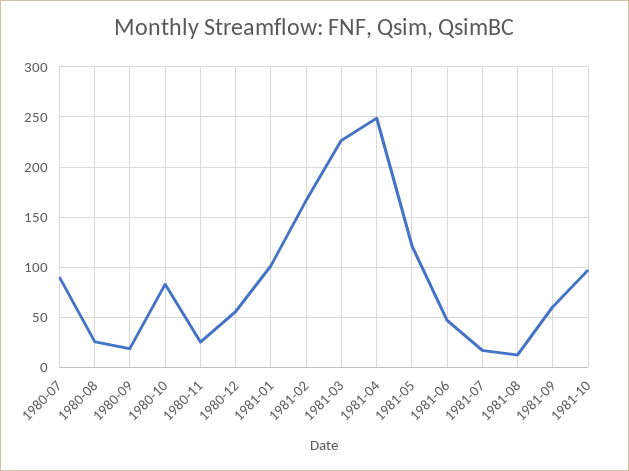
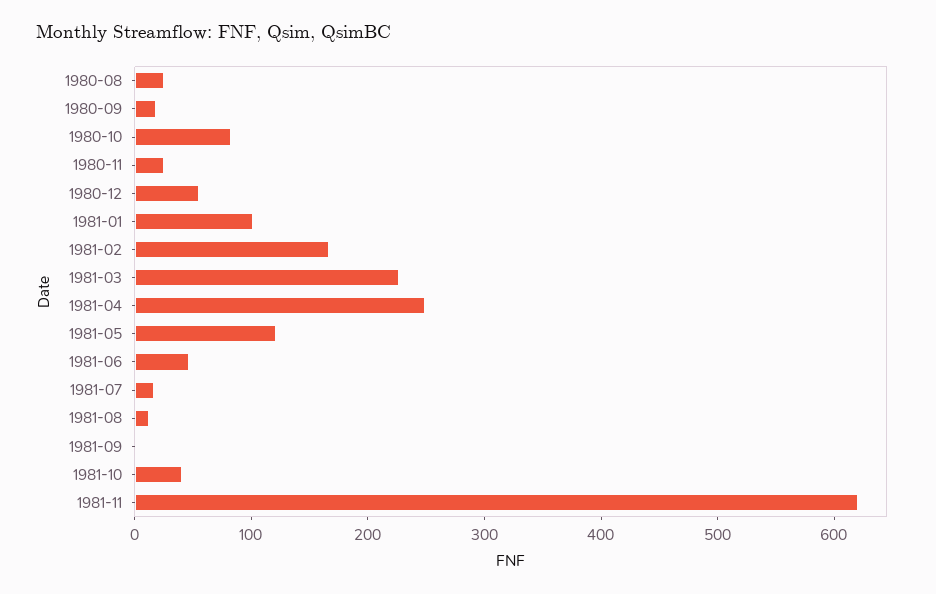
1980-07: 90 -> none
1981-09: 60 -> 0
1981-10: 100 -> 40
1981-11: none -> 620

